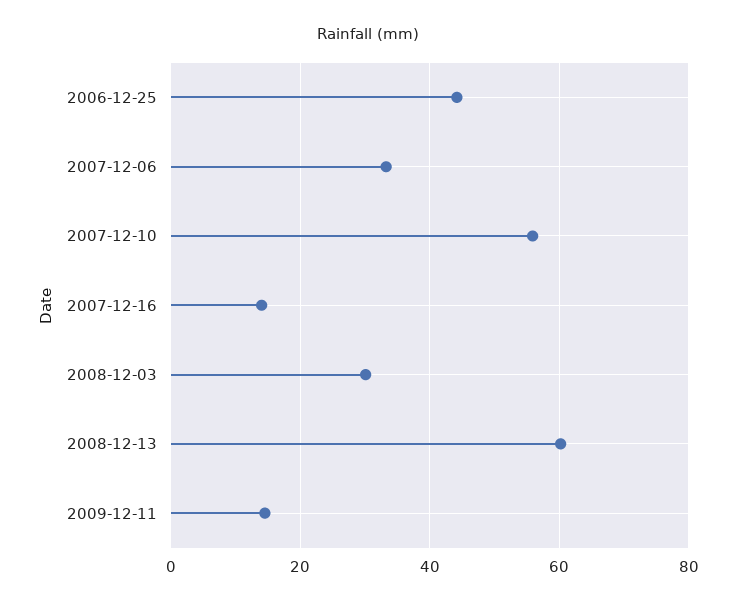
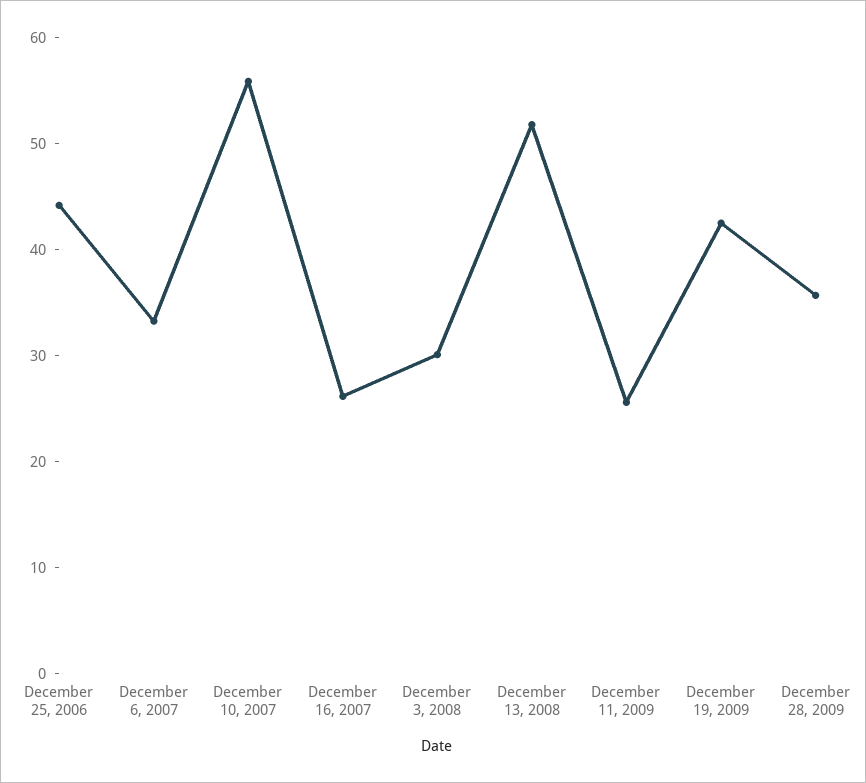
2007-12-16: 14 -> 26
2008-12-13: 60 -> 52
2009-12-11: 14 -> 26
December 19, 2009: none -> 42
December 28, 2009: none -> 36

